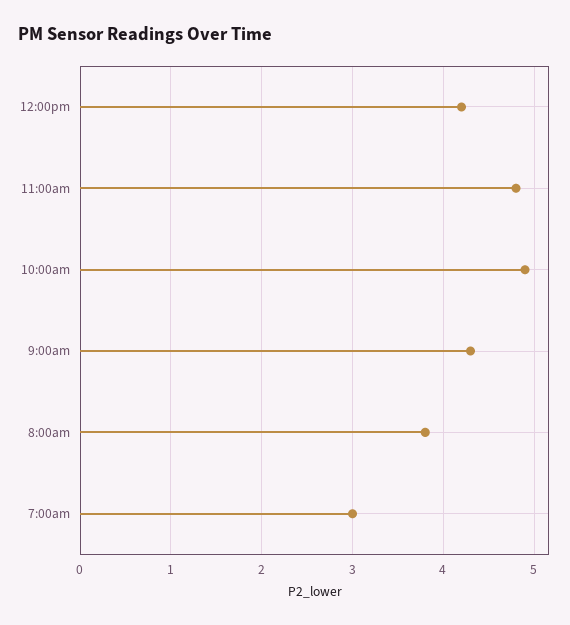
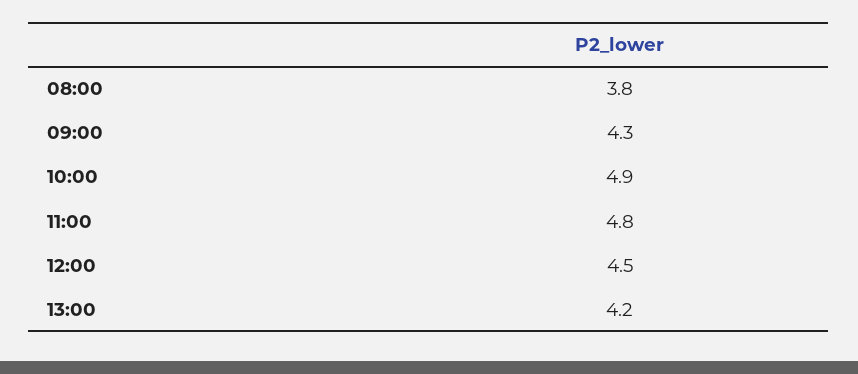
12:00pm: 4.2 -> 4.5
7:00am: 3 -> none
13:00: none -> 4.2

